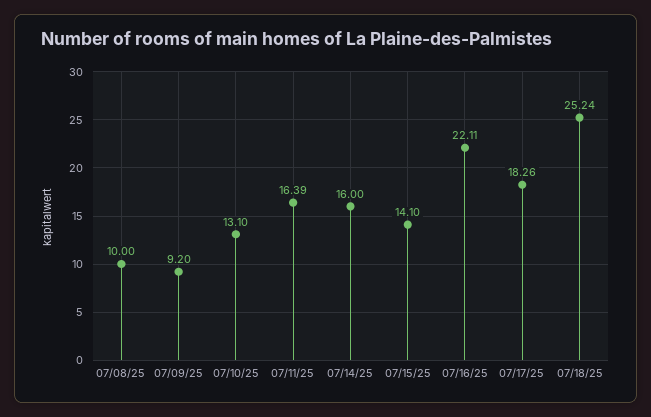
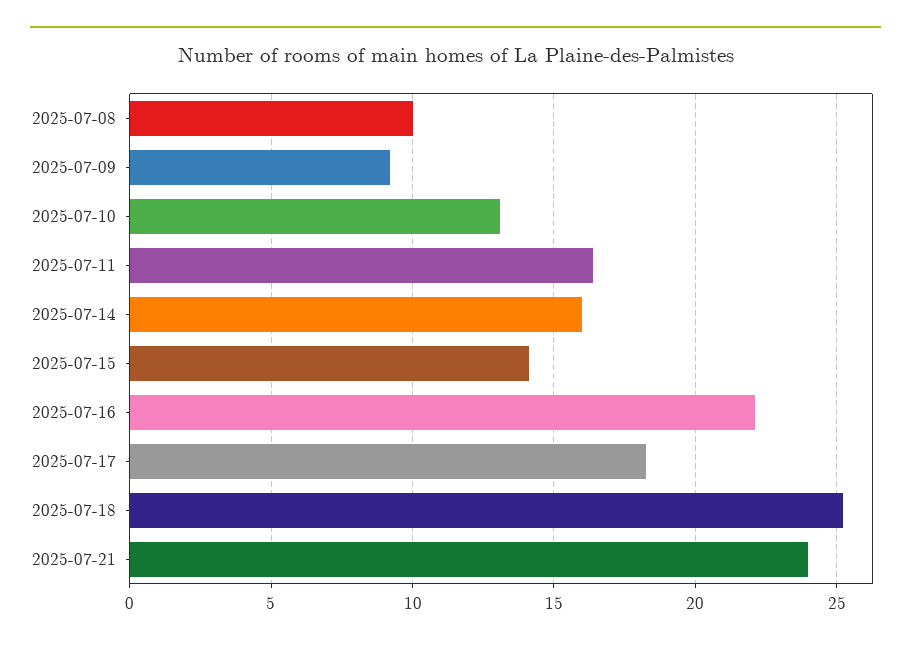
2025-07-21: none -> 24

